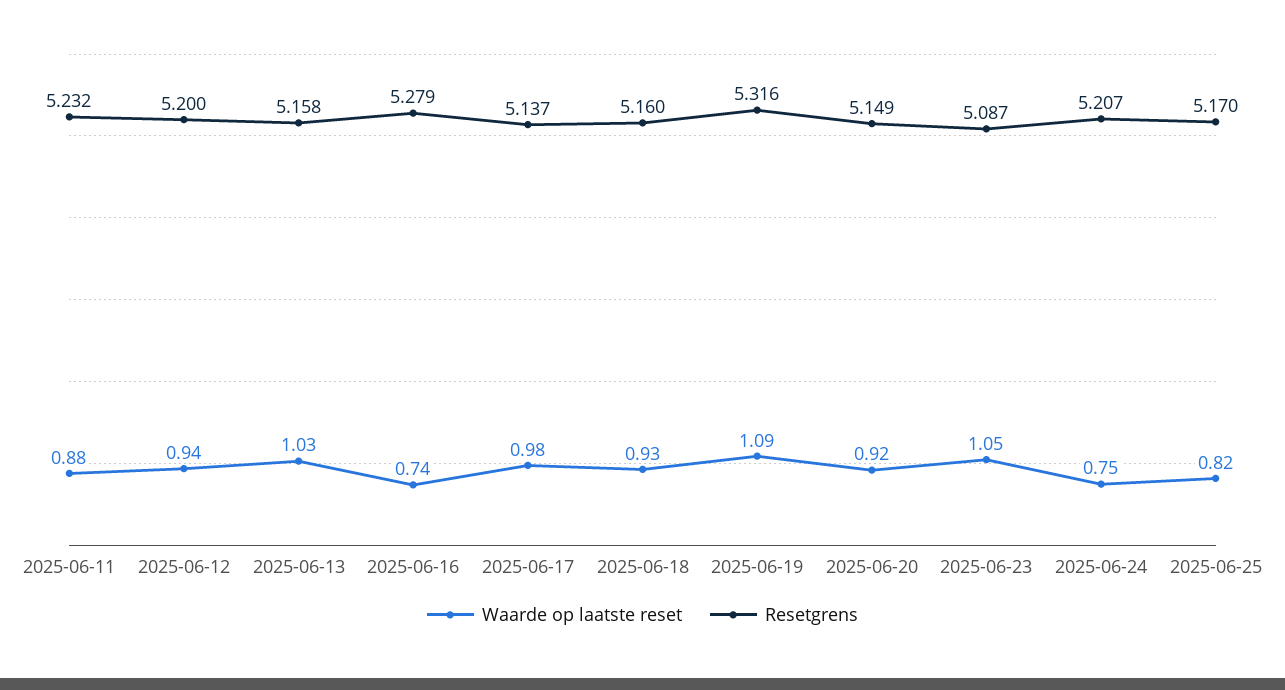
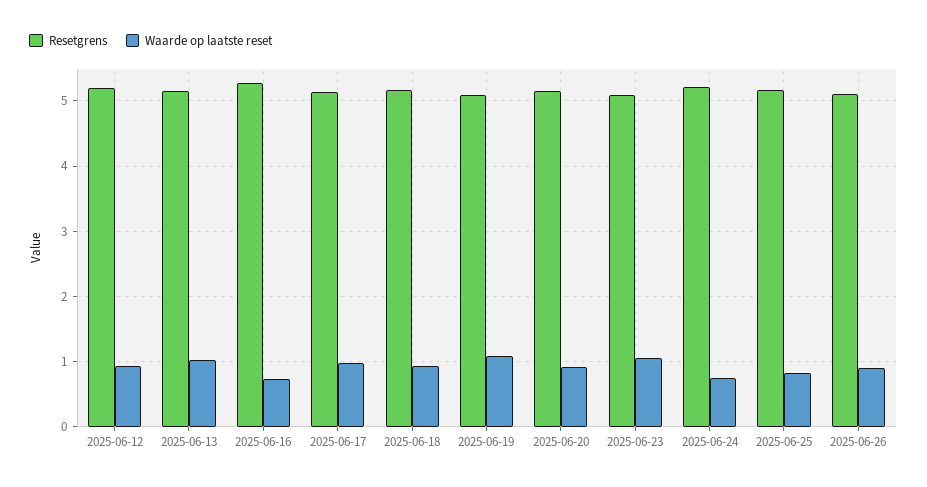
Waarde op laatste reset, 2025-06-11: 0.88 -> none
Resetgrens, 2025-06-11: 5.232 -> none
Resetgrens, 2025-06-19: 5.316 -> 5.1
Resetgrens, 2025-06-26: none -> 5.1
Waarde op laatste reset, 2025-06-26: none -> 0.9

